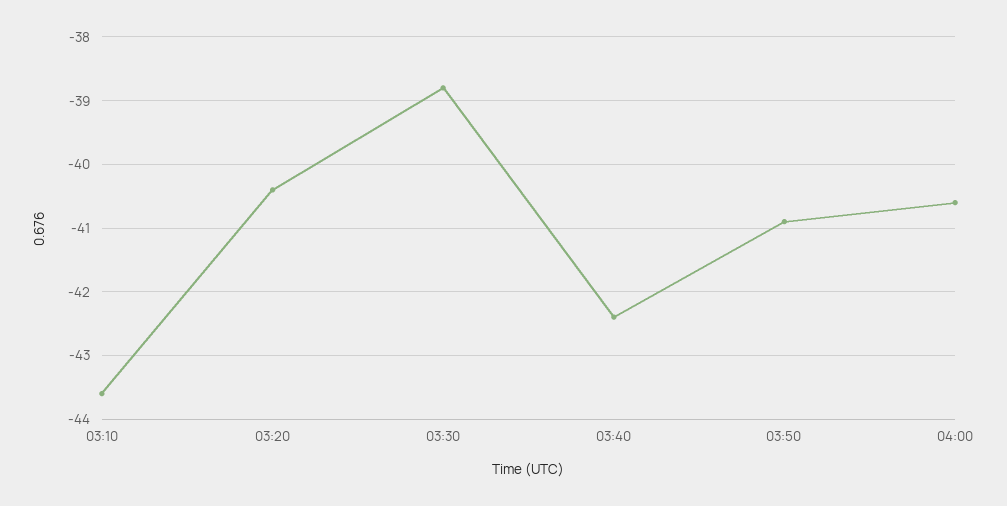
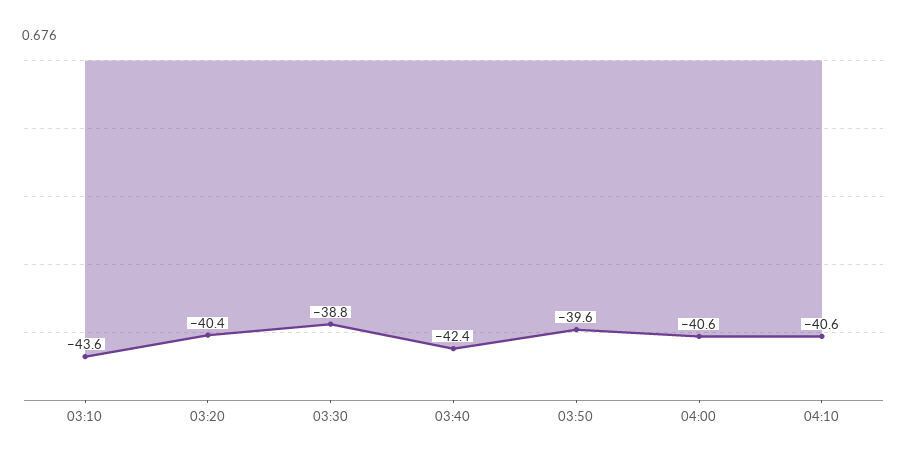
03:50: -40.9 -> -39.6
04:10: none -> -40.6

